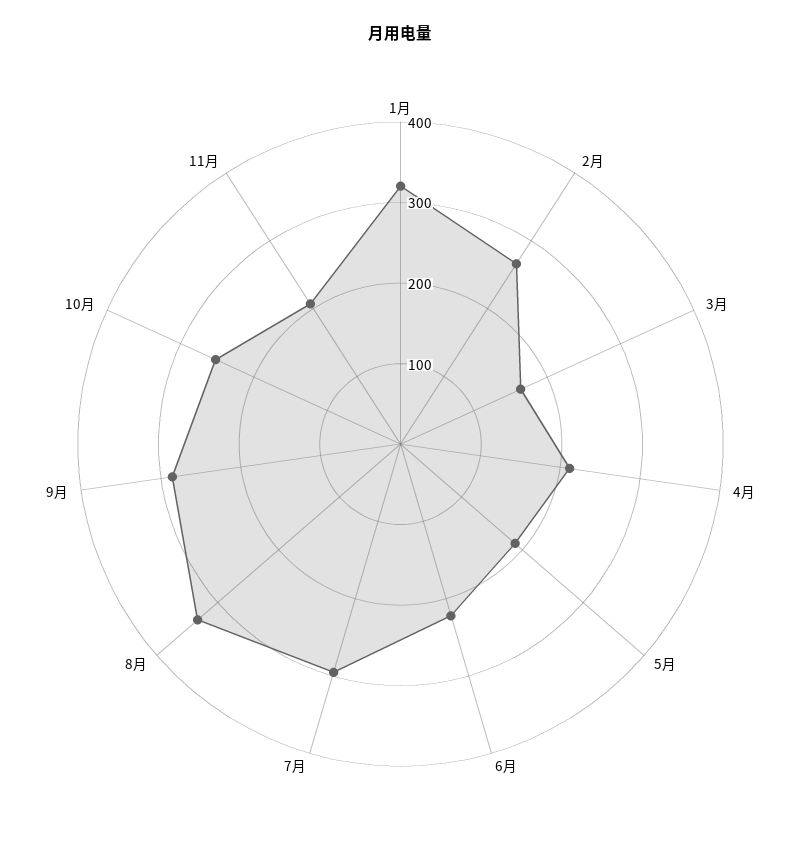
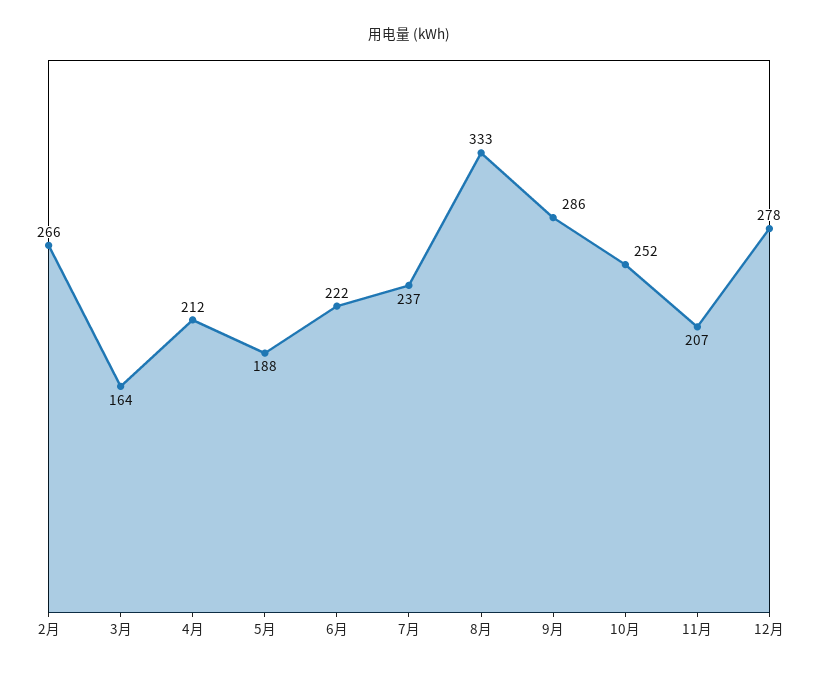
1月: 320 -> none
7月: 300 -> 237
12月: none -> 278

